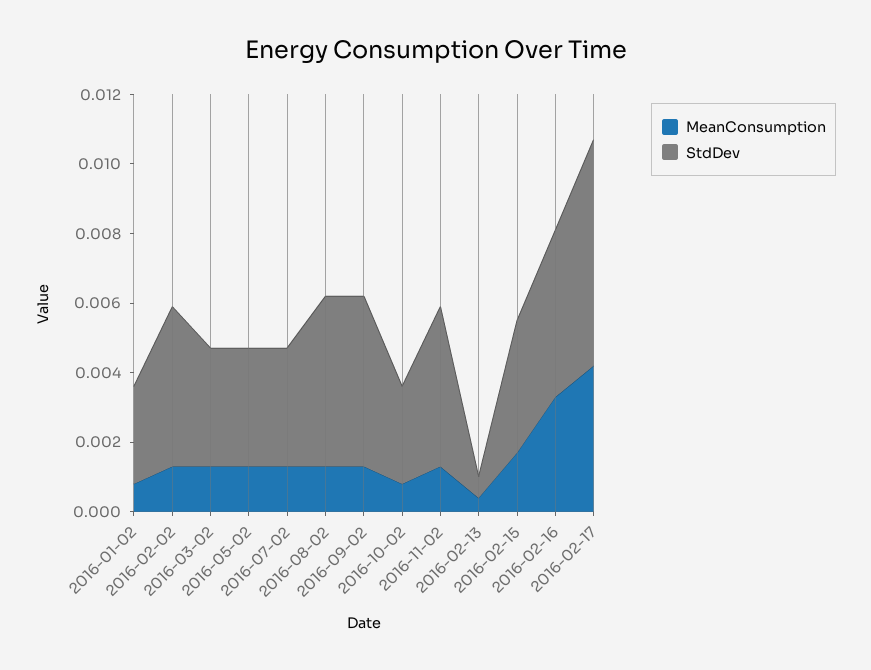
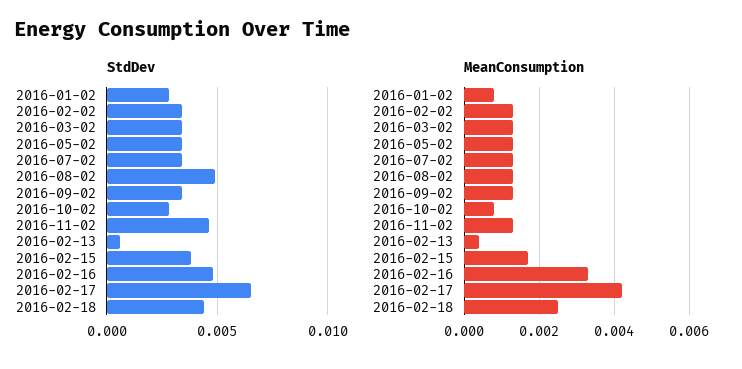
StdDev, 2016-02-02: 0.0045 -> 0.0035
StdDev, 2016-09-02: 0.005 -> 0.0035
StdDev, 2016-02-18: none -> 0.0045
MeanConsumption, 2016-02-18: none -> 0.0025

